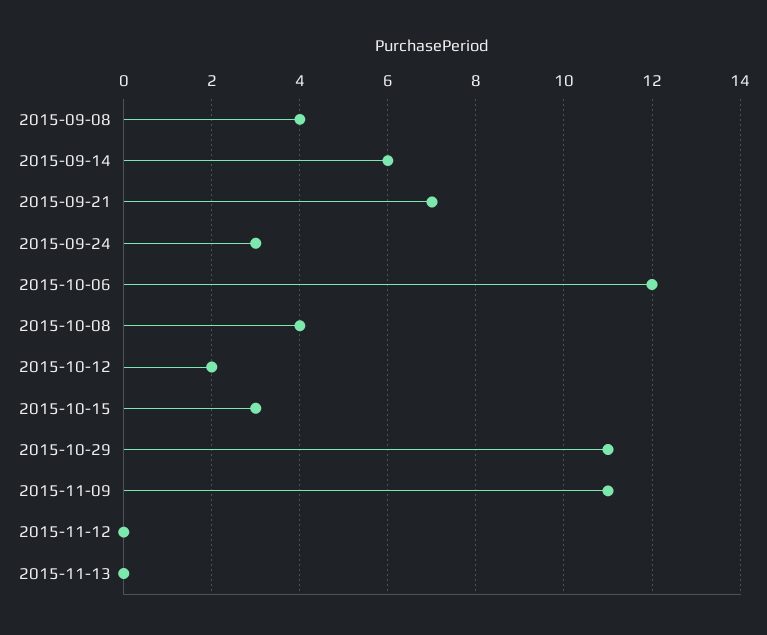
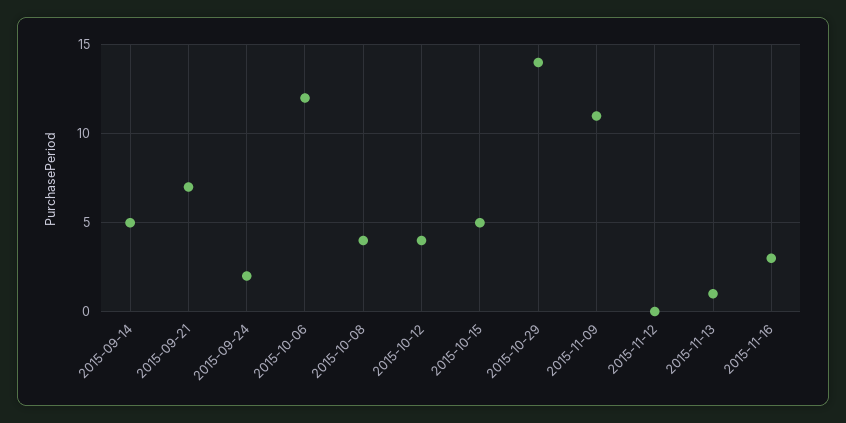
2015-09-08: 4 -> none
2015-09-14: 6 -> 5
2015-09-24: 3 -> 2
2015-10-12: 2 -> 4
2015-10-15: 3 -> 5
2015-10-29: 11 -> 14
2015-11-13: 0 -> 1
2015-11-16: none -> 3

